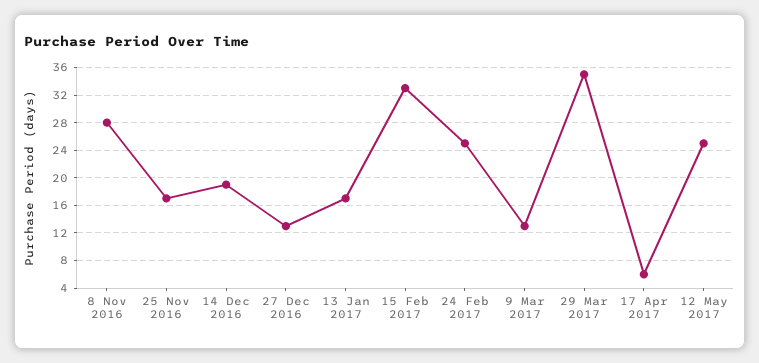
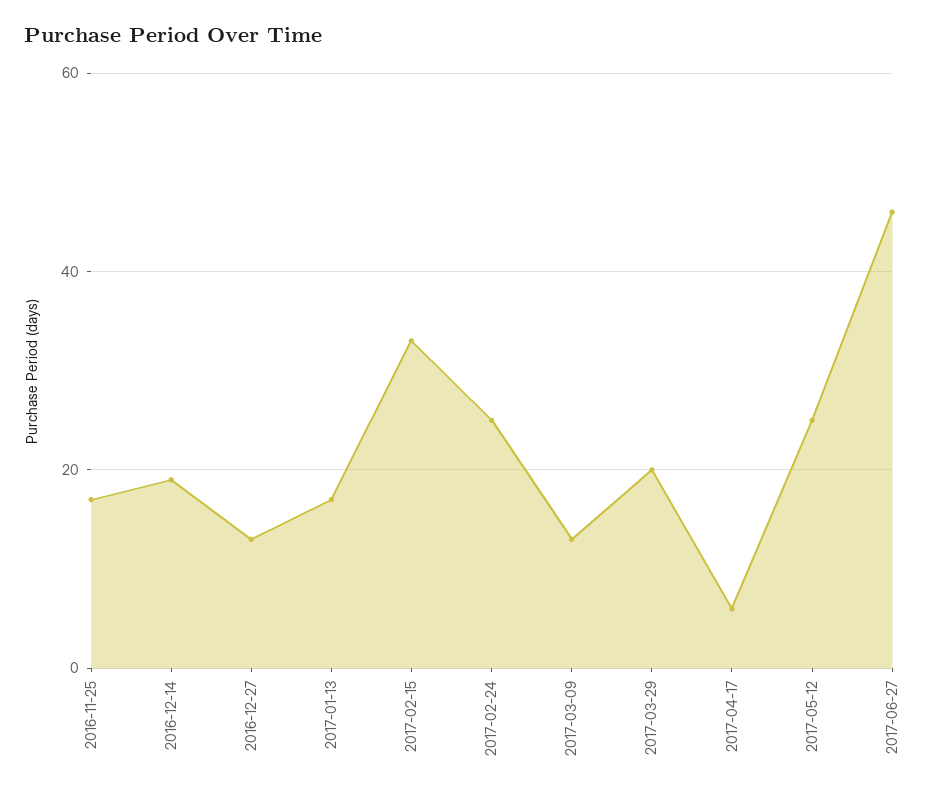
8 Nov 2016: 28 -> none
29 Mar 2017: 35 -> 20
2017-06-27: none -> 45

